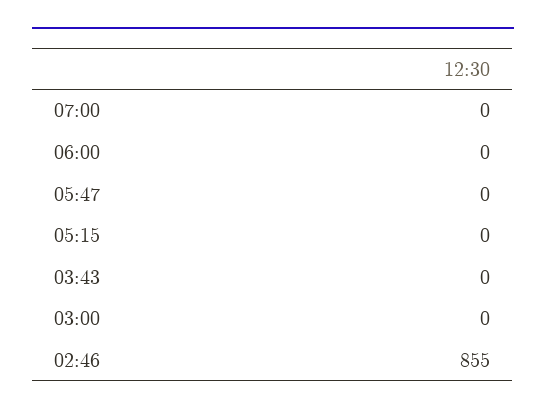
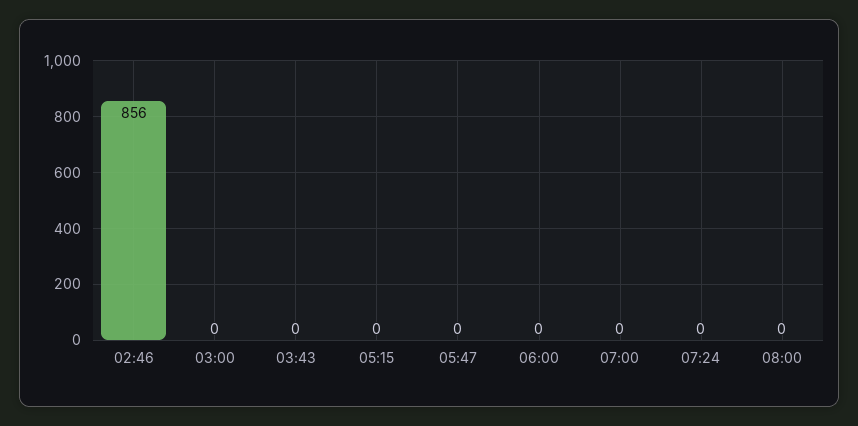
02:46: 855 -> 856
07:24: none -> 0
08:00: none -> 0

